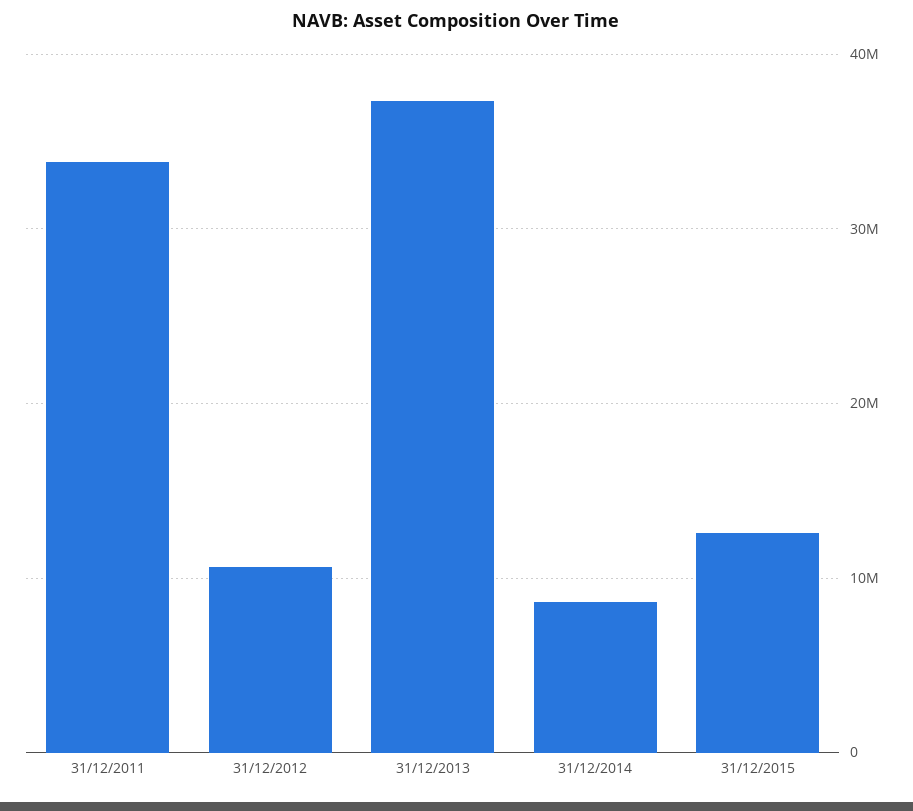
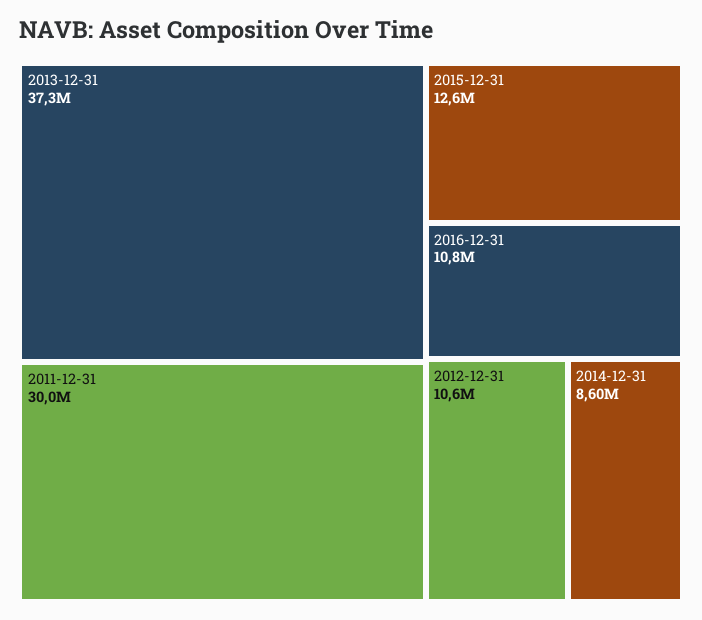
31/12/2011: 34000000 -> 30000000
2016-12-31: none -> 10800000

